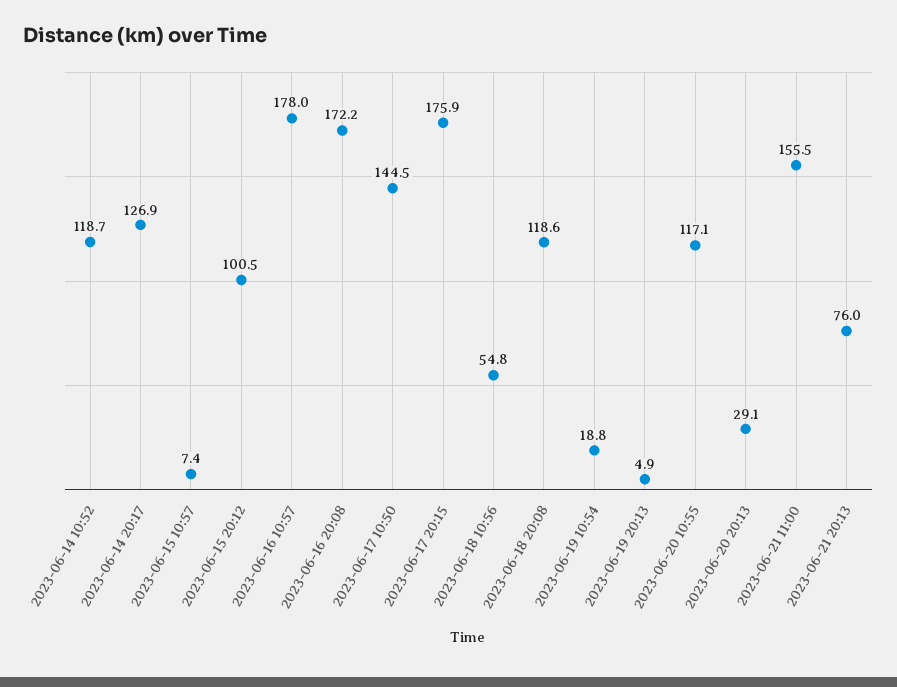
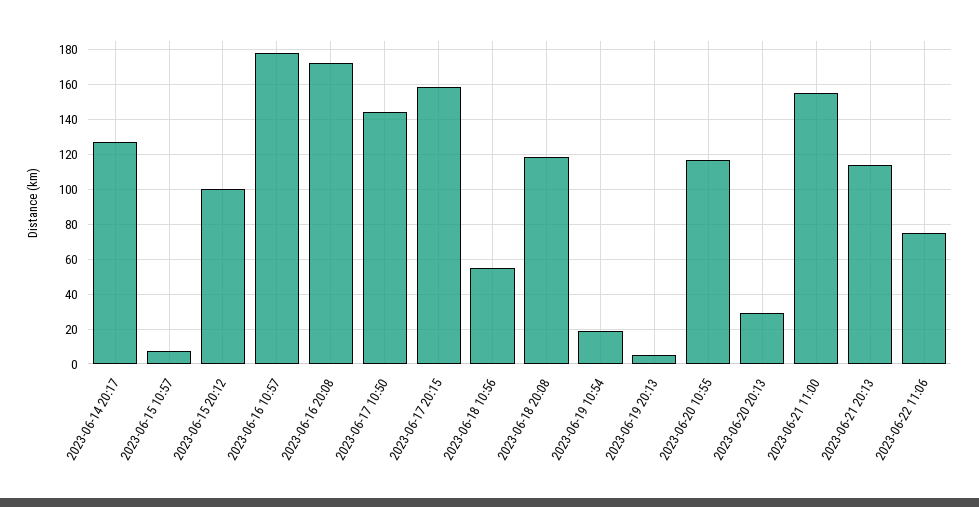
2023-06-14 10:52: 118.7 -> none
2023-06-17 20:15: 175.9 -> 160
2023-06-21 20:13: 76 -> 115
2023-06-22 11:06: none -> 75

